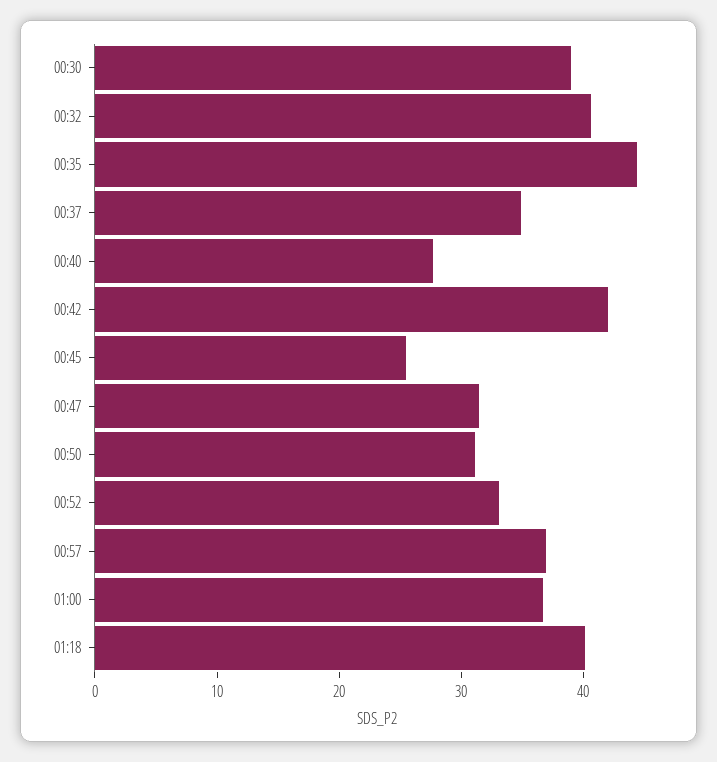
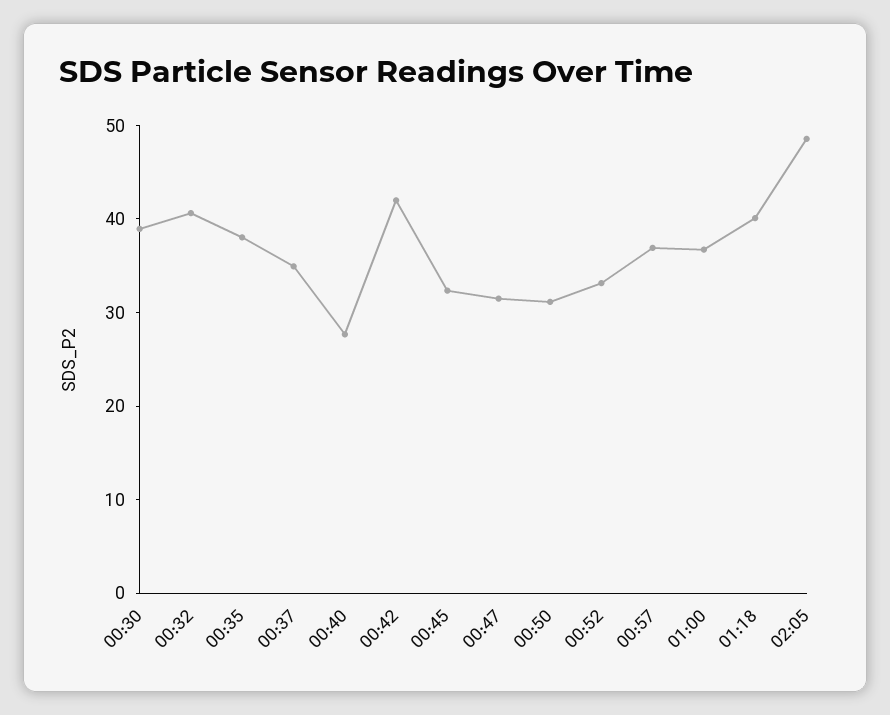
00:35: 44 -> 38
00:45: 26 -> 32
02:05: none -> 48

